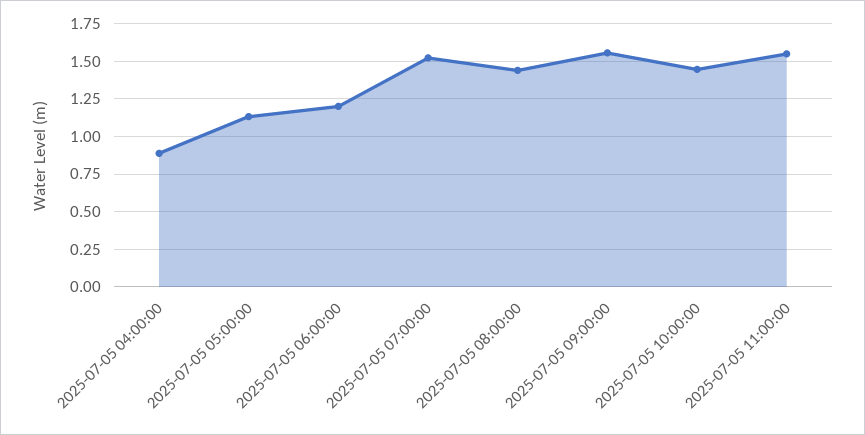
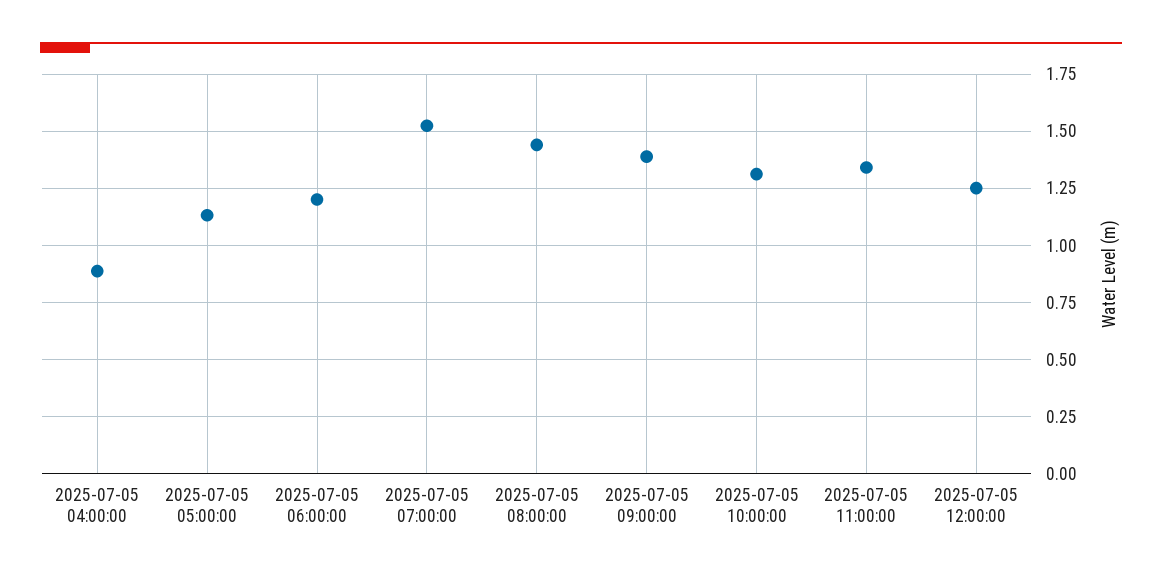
2025-07-05 09:00:00: 1.55 -> 1.4
2025-07-05 10:00:00: 1.45 -> 1.3
2025-07-05 11:00:00: 1.55 -> 1.35
2025-07-05 12:00:00: none -> 1.25

